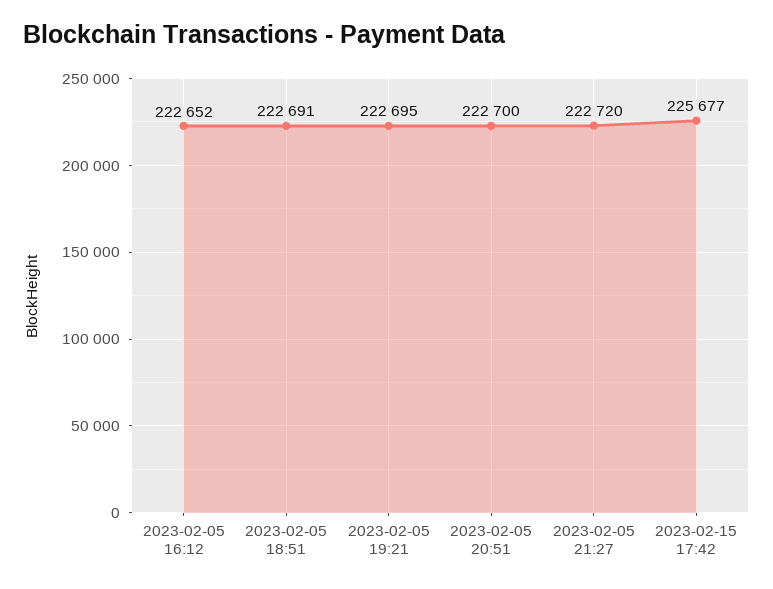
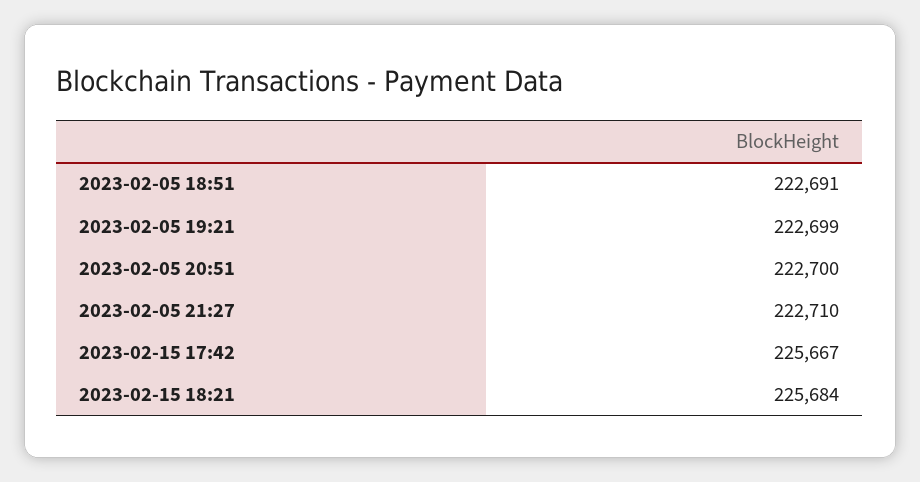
2023-02-05 16:12: 222652 -> none
2023-02-05 19:21: 222695 -> 222699
2023-02-05 21:27: 222720 -> 222710
2023-02-15 17:42: 225677 -> 225667
2023-02-15 18:21: none -> 225684

